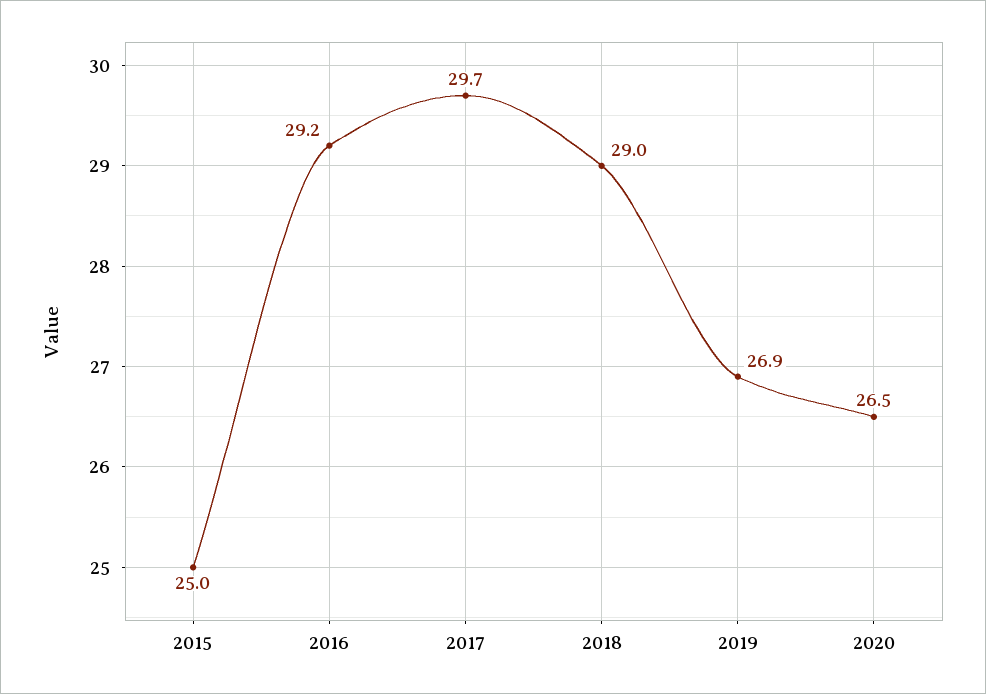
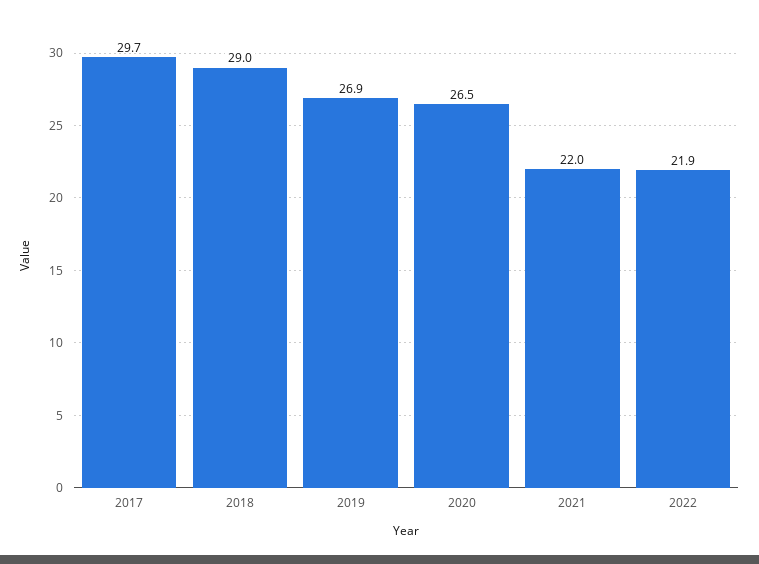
2015: 25 -> none
2016: 29.2 -> none
2021: none -> 22
2022: none -> 21.9

